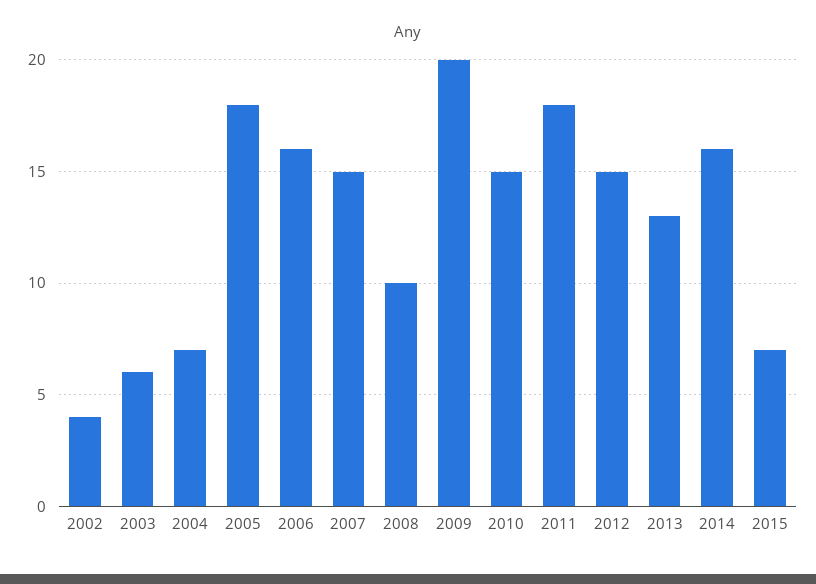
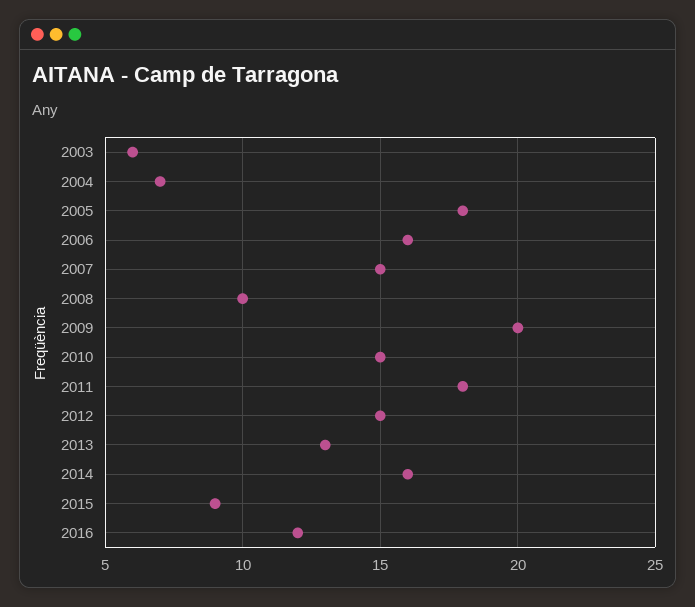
2002: 4 -> none
2015: 7 -> 9
2016: none -> 12

